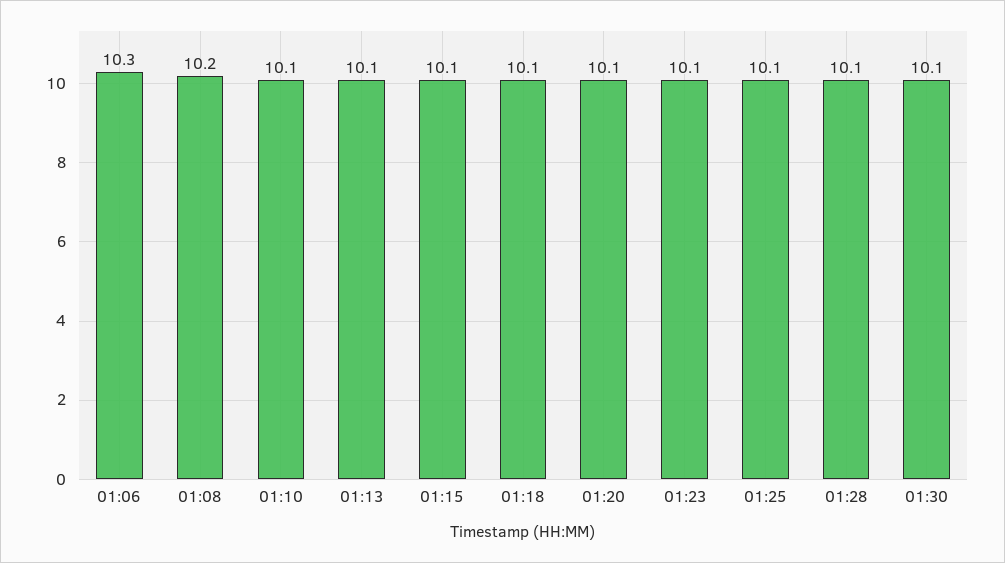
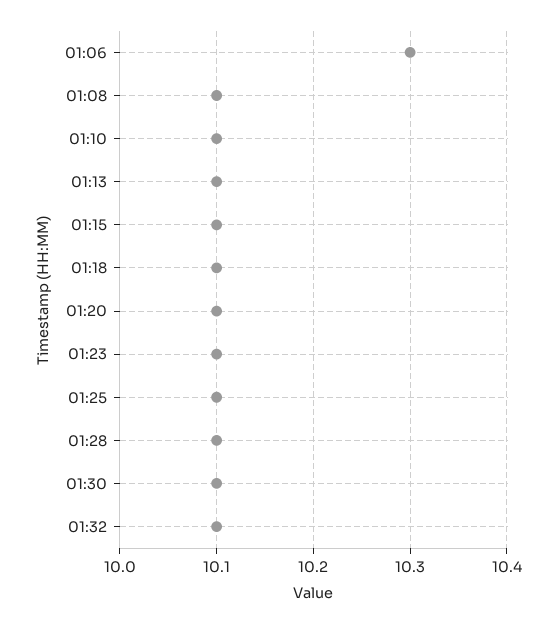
01:08: 10.2 -> 10.1
01:32: none -> 10.1

